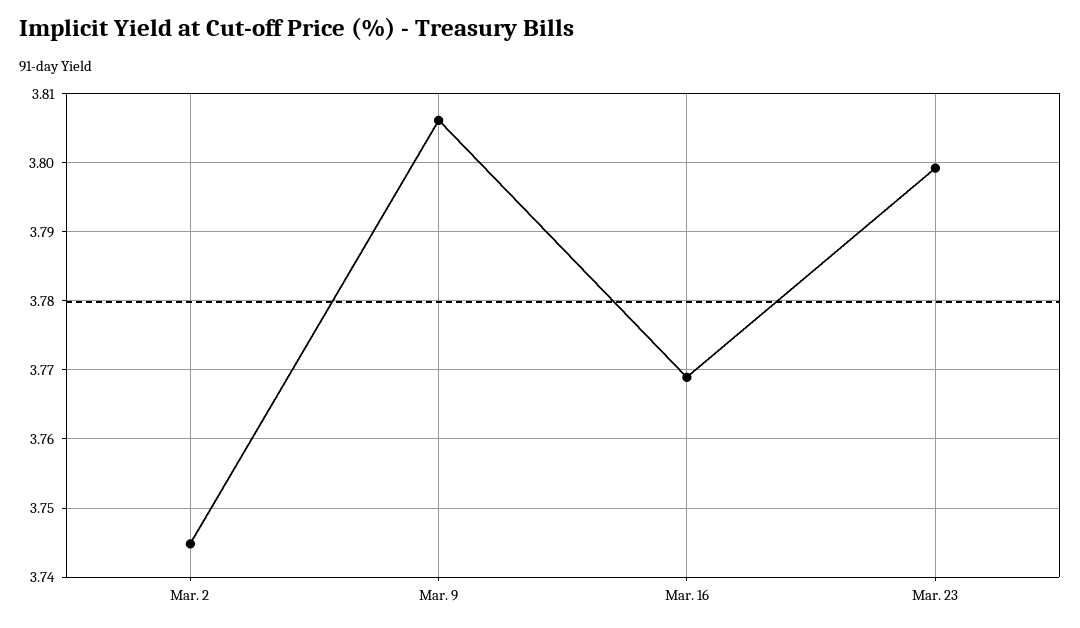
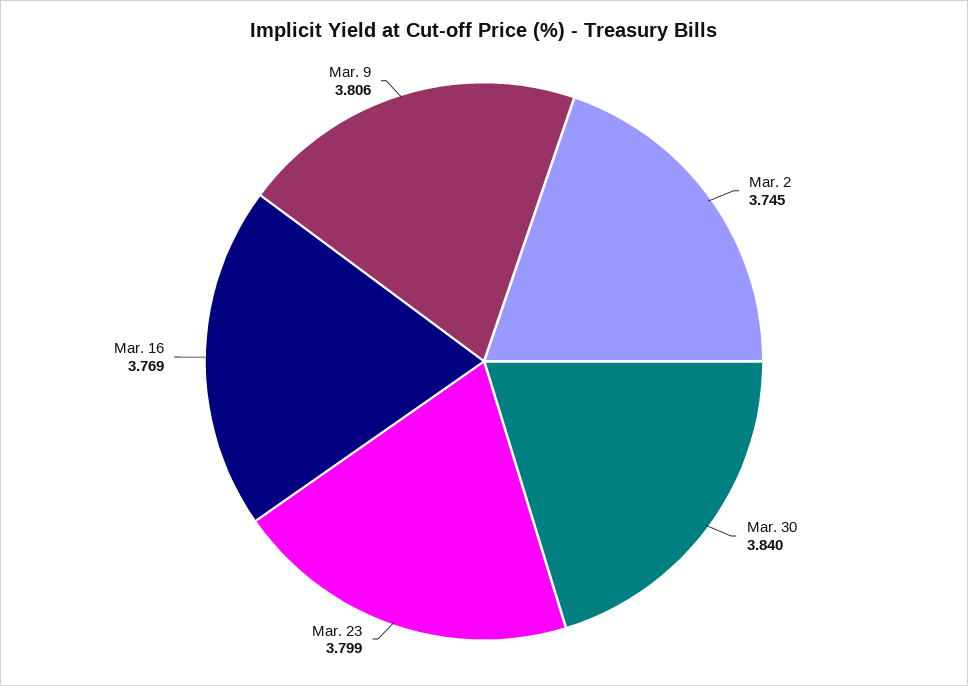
Mar. 30: none -> 3.84

